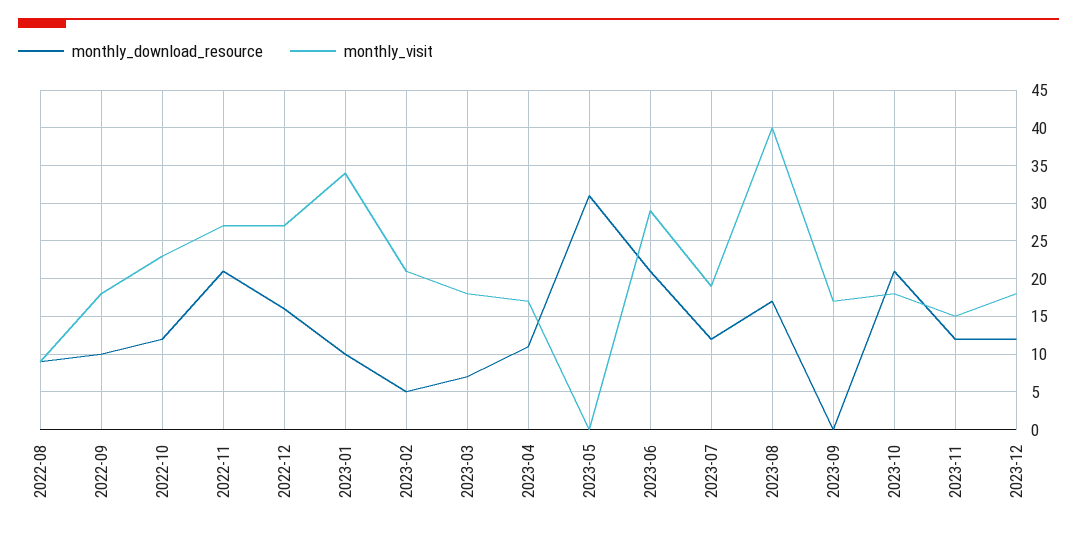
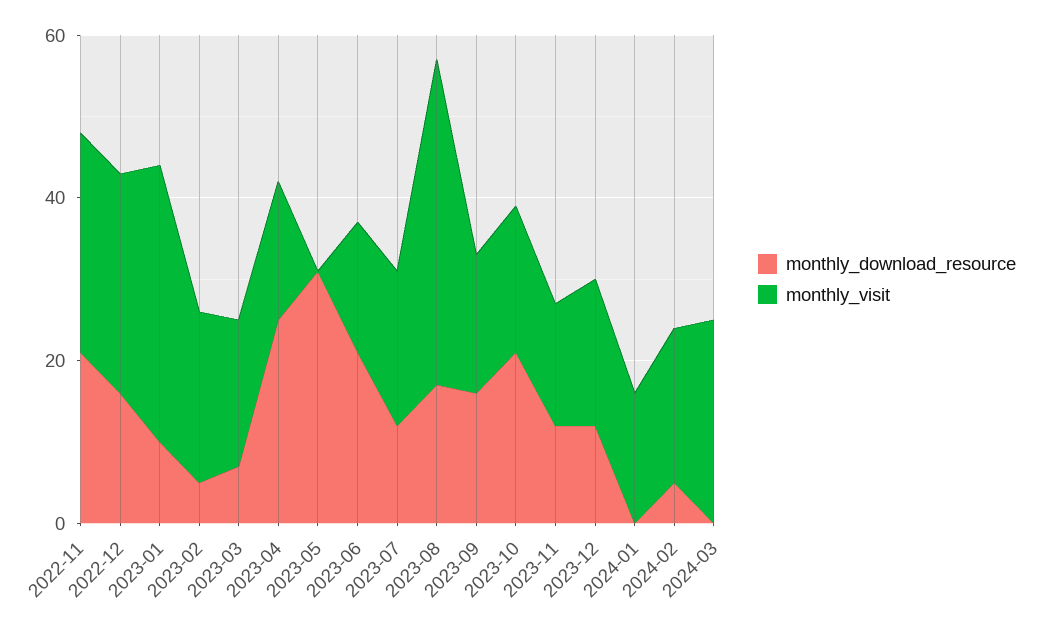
monthly_download_resource, 2022-08: 9 -> none
monthly_visit, 2022-08: 9 -> none
monthly_download_resource, 2022-09: 10 -> none
monthly_visit, 2022-09: 18 -> none
monthly_download_resource, 2022-10: 12 -> none
monthly_visit, 2022-10: 23 -> none
monthly_download_resource, 2023-04: 11 -> 25
monthly_visit, 2023-06: 29 -> 15
monthly_download_resource, 2023-09: 0 -> 15
monthly_download_resource, 2024-01: none -> 0
monthly_visit, 2024-01: none -> 15
monthly_download_resource, 2024-02: none -> 5
monthly_visit, 2024-02: none -> 20
monthly_download_resource, 2024-03: none -> 0
monthly_visit, 2024-03: none -> 25

